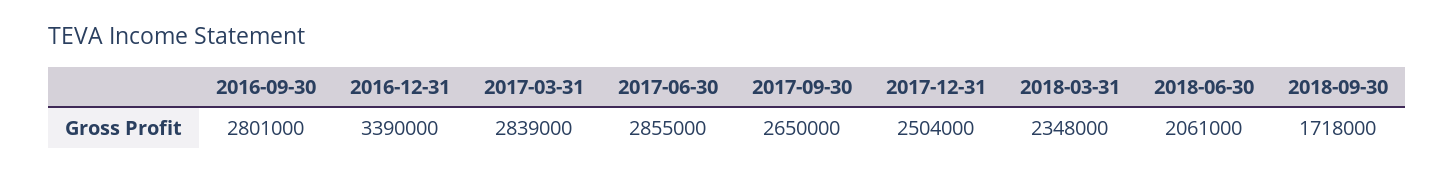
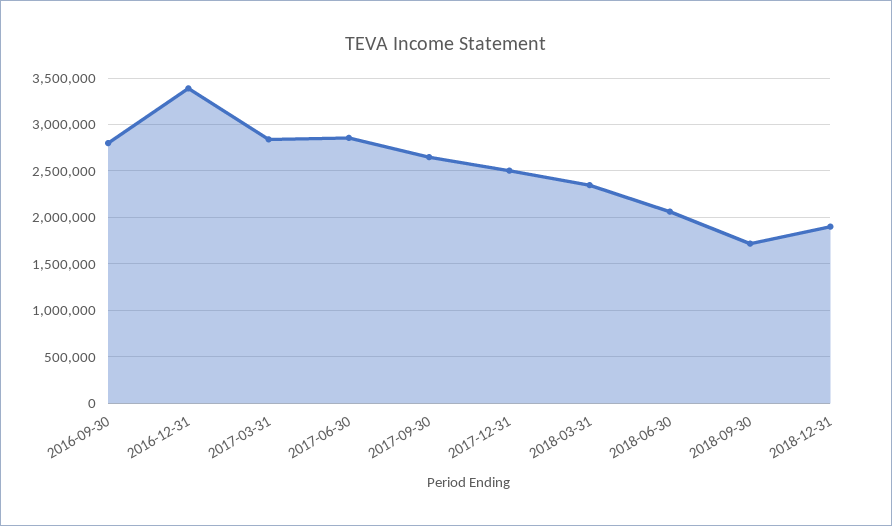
2018-12-31: none -> 1900000

